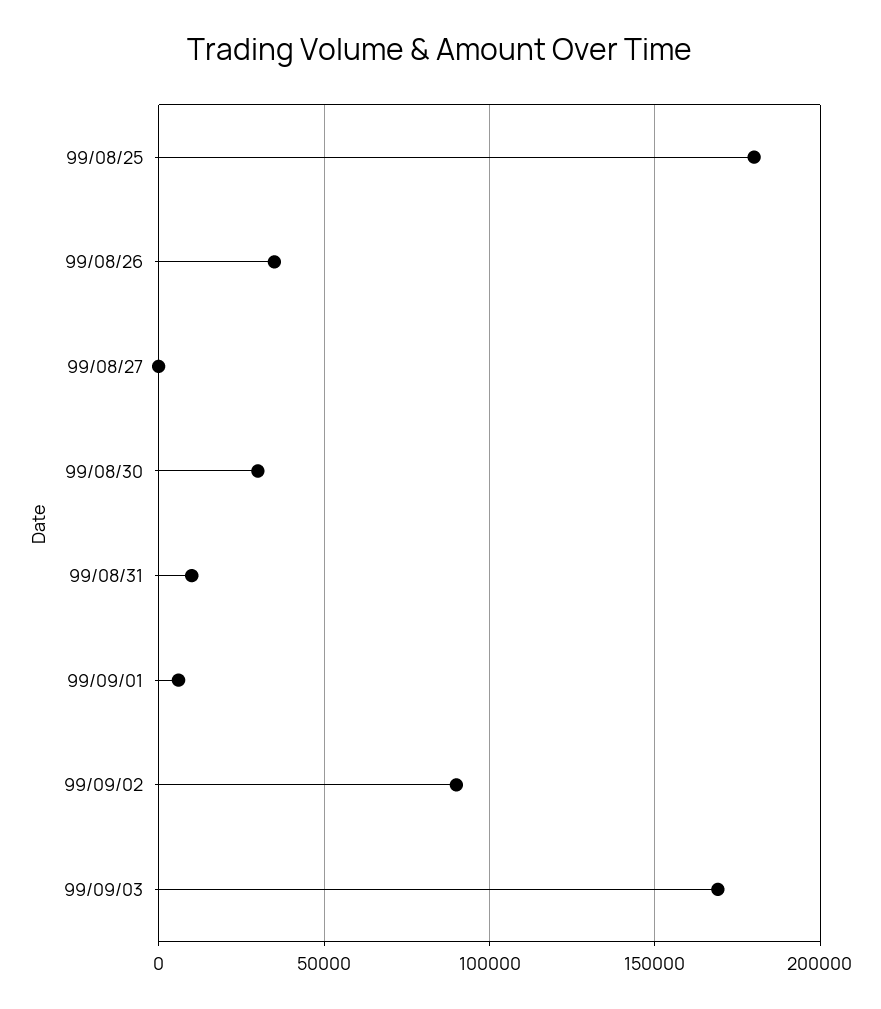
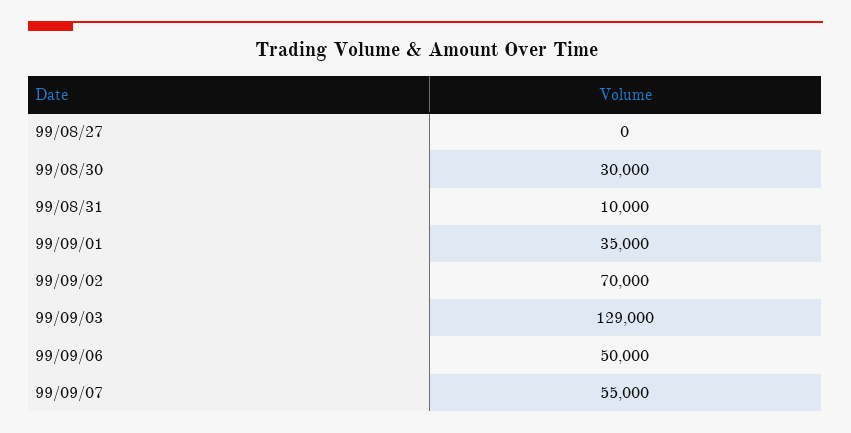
99/08/25: 180000 -> none
99/08/26: 35000 -> none
99/09/01: 5000 -> 35000
99/09/02: 90000 -> 70000
99/09/03: 170000 -> 129000
99/09/06: none -> 50000
99/09/07: none -> 55000

